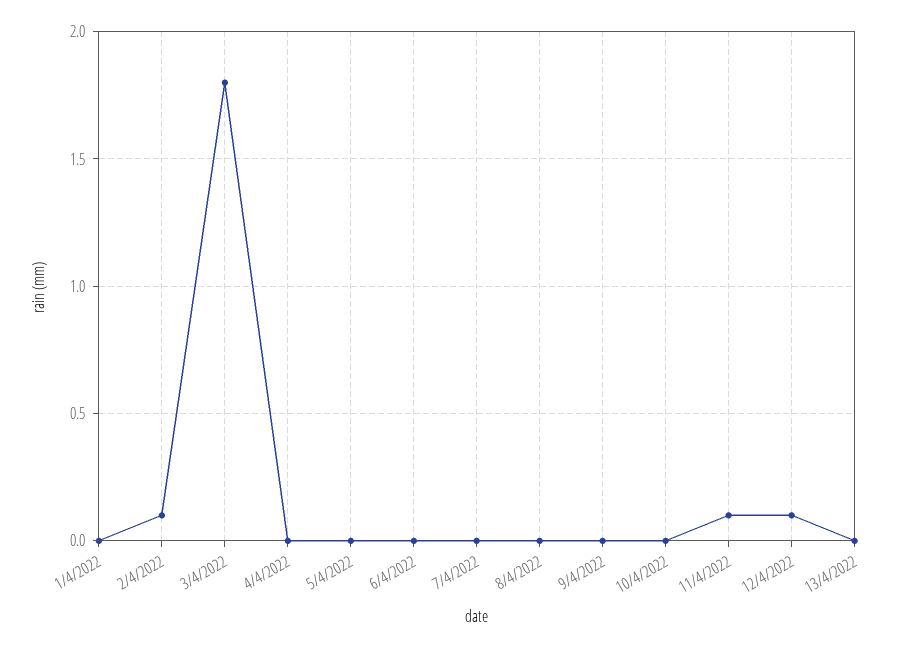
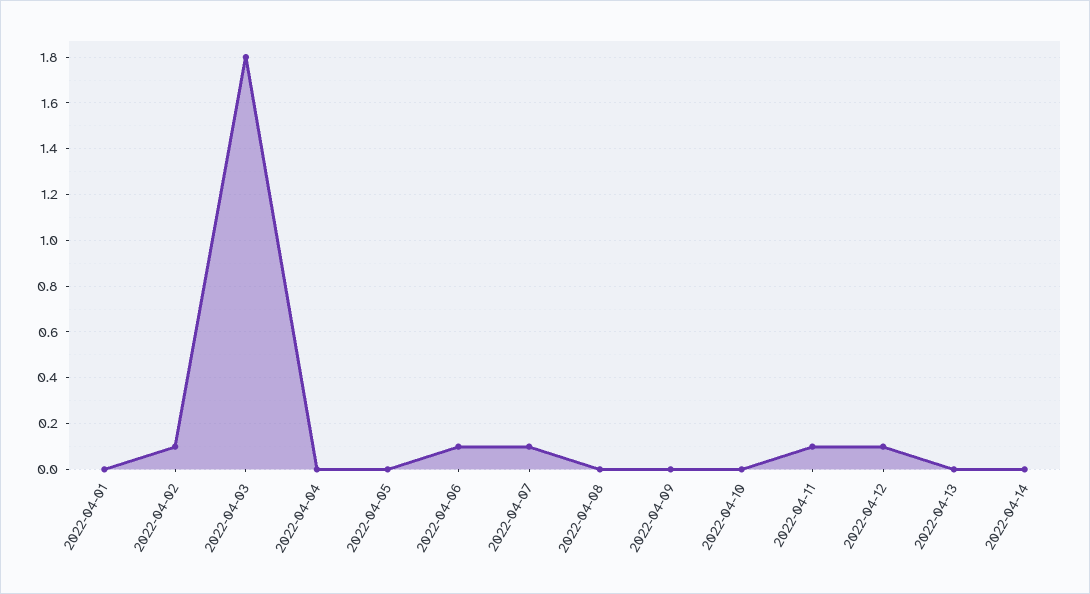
6/4/2022: 0 -> 0.1
7/4/2022: 0 -> 0.1
2022-04-14: none -> 0

